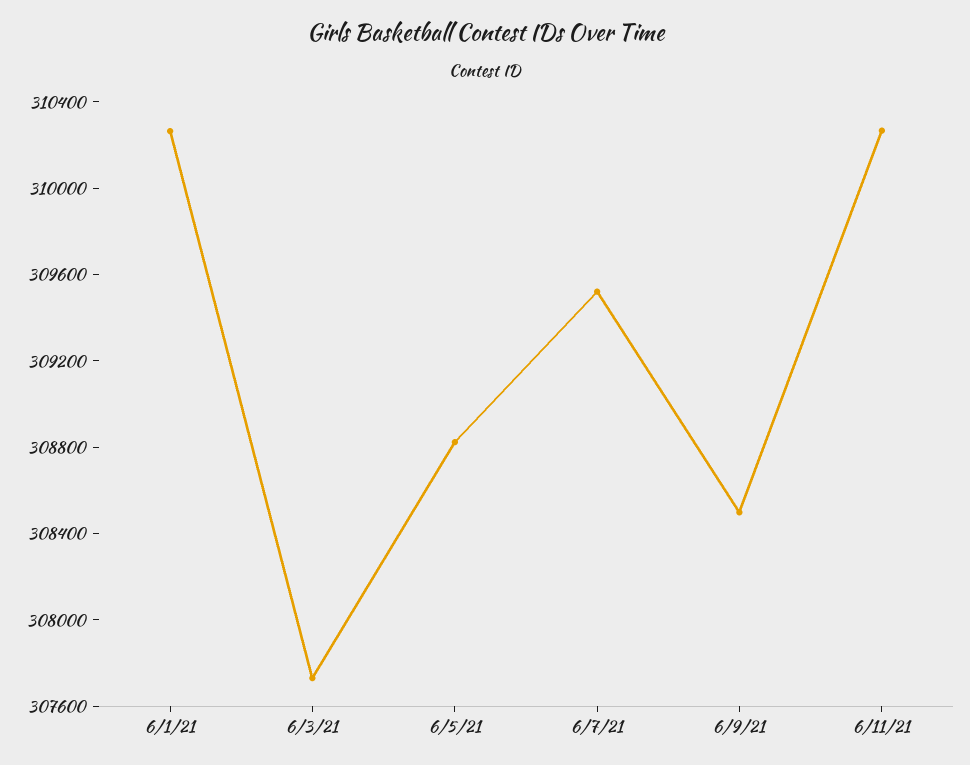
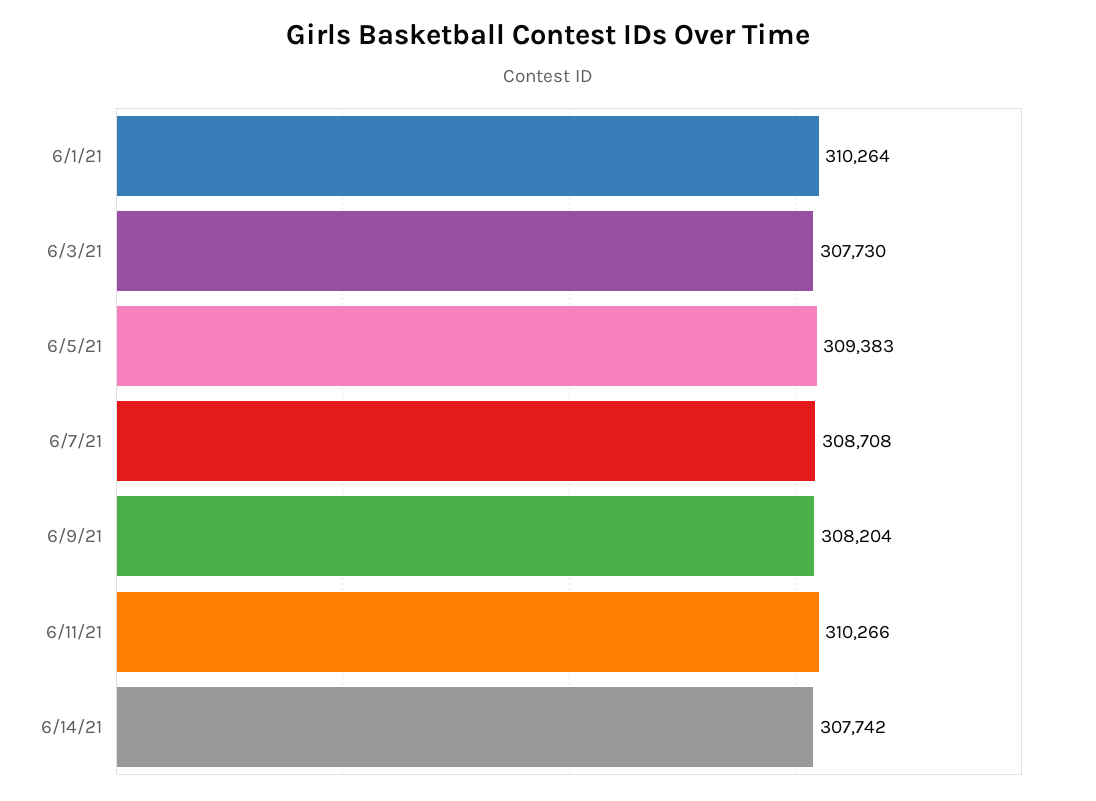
6/5/21: 308800 -> 309383
6/7/21: 309500 -> 308708
6/9/21: 308500 -> 308204
6/14/21: none -> 307742

